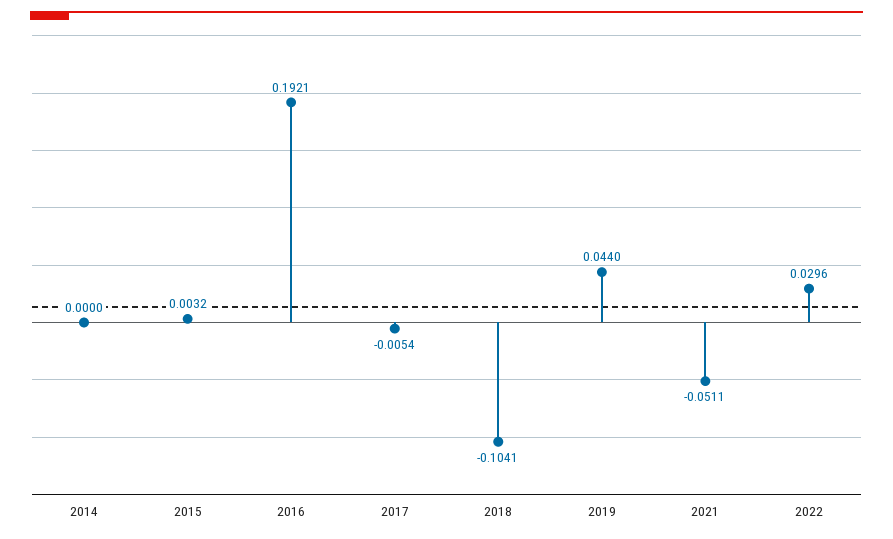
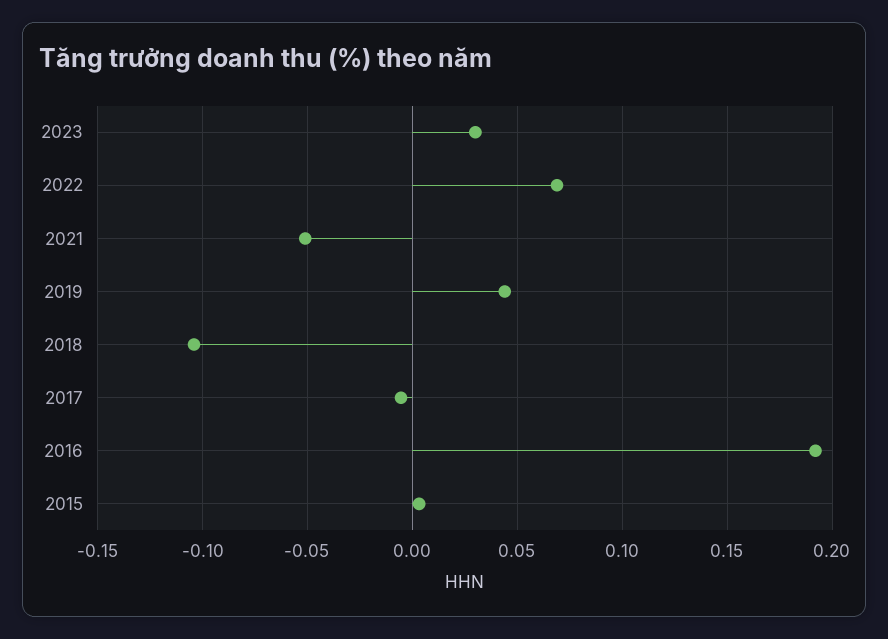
2014: 0 -> none
2022: 0.0296 -> 0.07
2023: none -> 0.03

